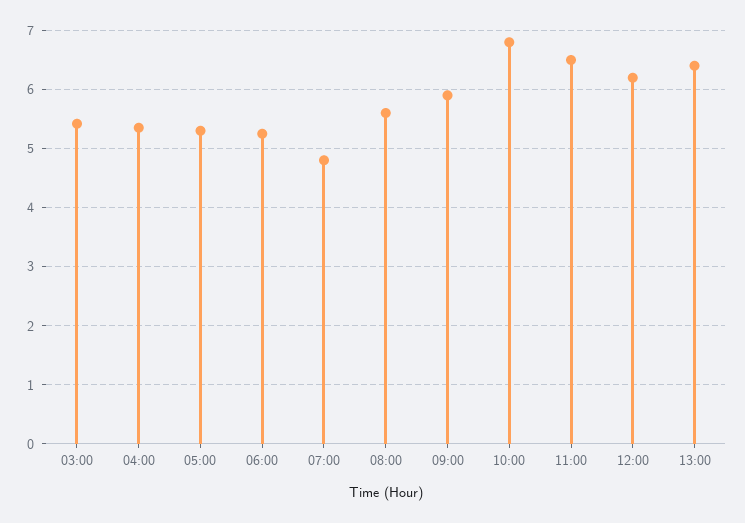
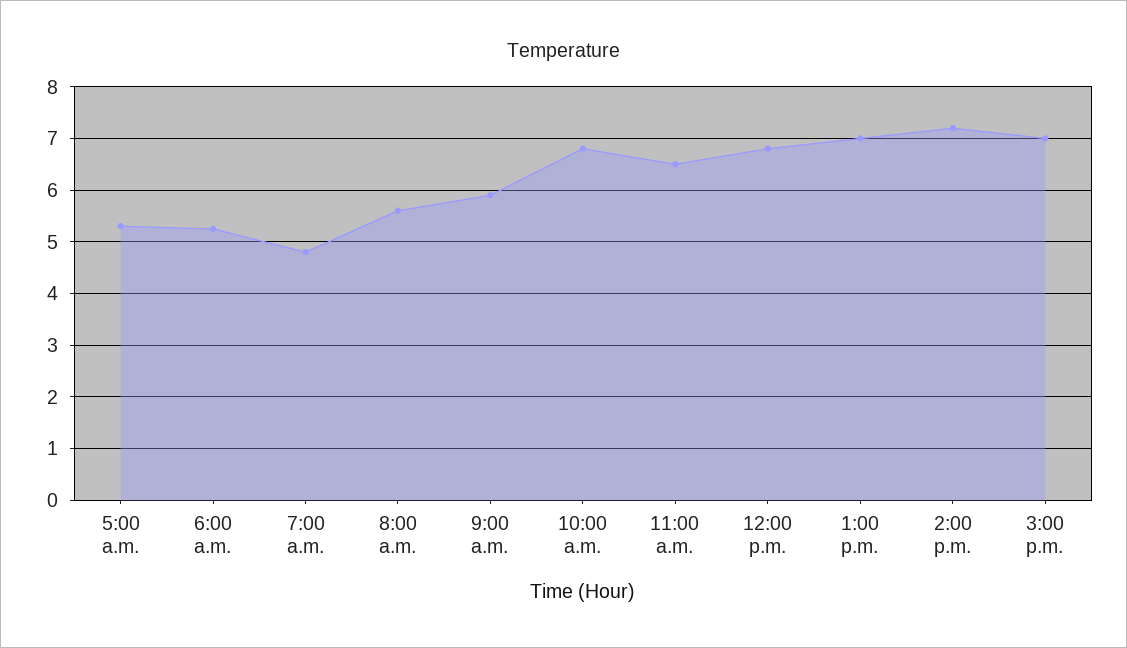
03:00: 5.4 -> none
04:00: 5.4 -> none
12:00: 6.2 -> 6.8
13:00: 6.4 -> 7
2:00 p.m.: none -> 7.2
3:00 p.m.: none -> 7

